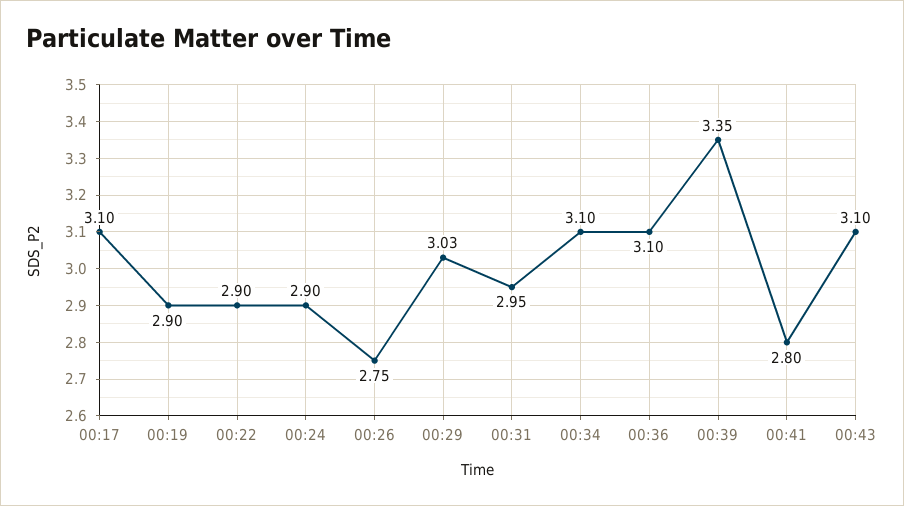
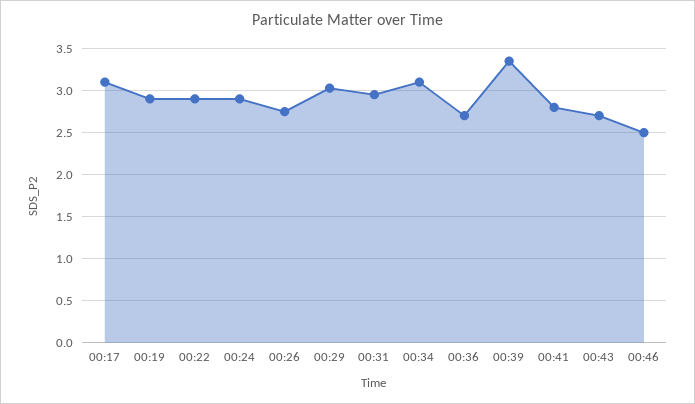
00:36: 3.1 -> 2.7
00:43: 3.1 -> 2.7
00:46: none -> 2.5

